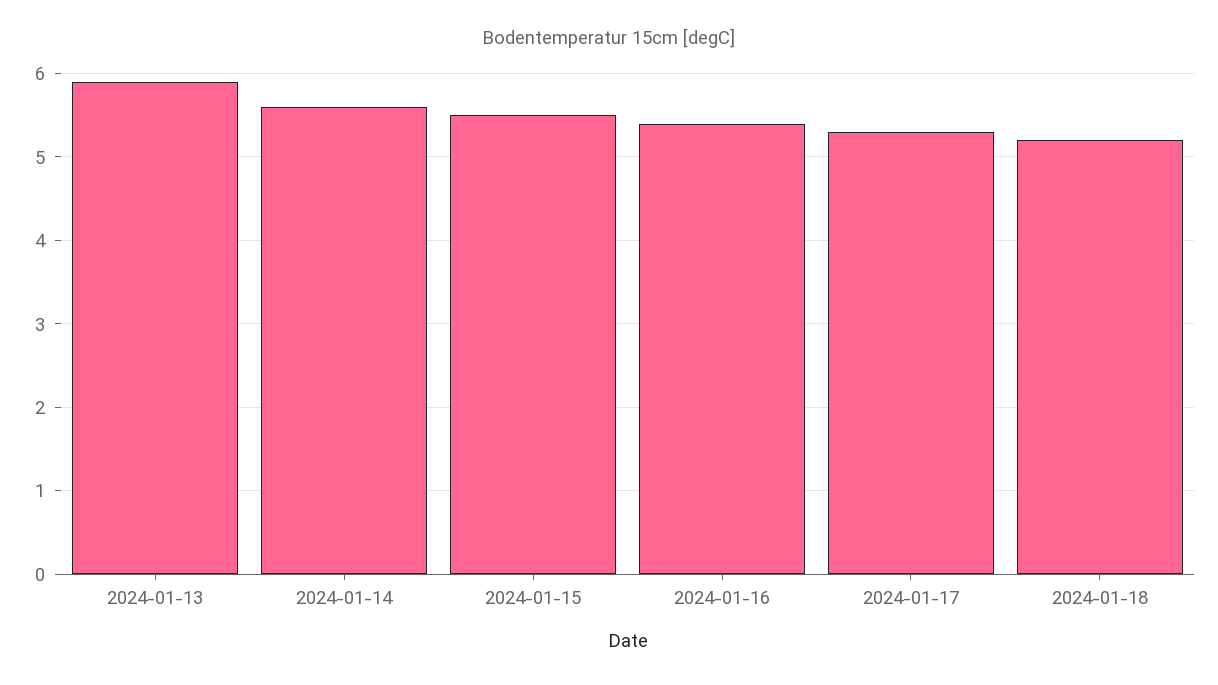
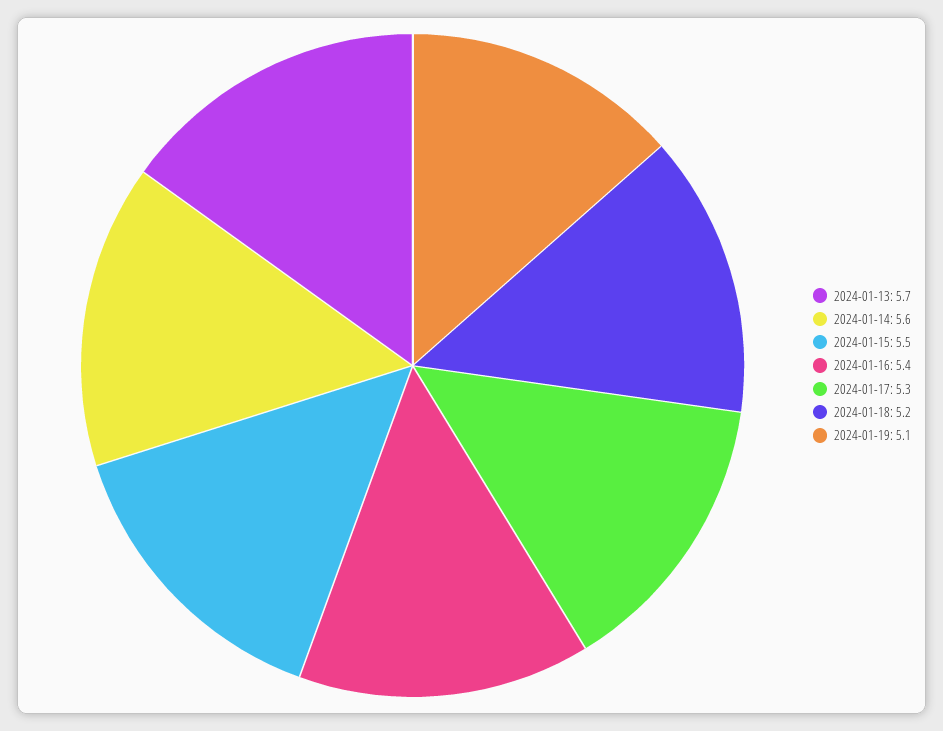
2024-01-13: 5.9 -> 5.7
2024-01-19: none -> 5.1

